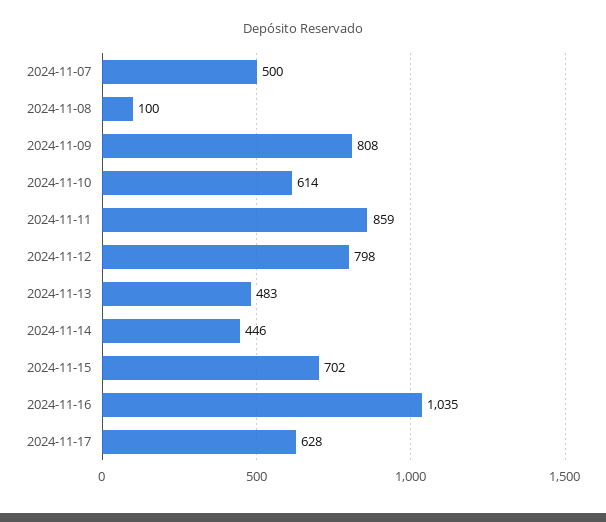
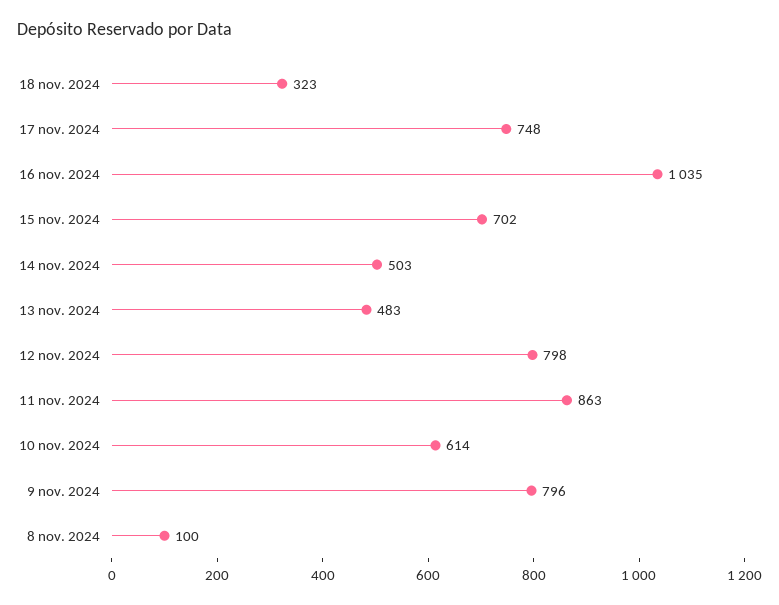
2024-11-07: 500 -> none
2024-11-09: 808 -> 796
2024-11-11: 859 -> 863
2024-11-14: 446 -> 503
2024-11-17: 628 -> 748
18 nov. 2024: none -> 323

